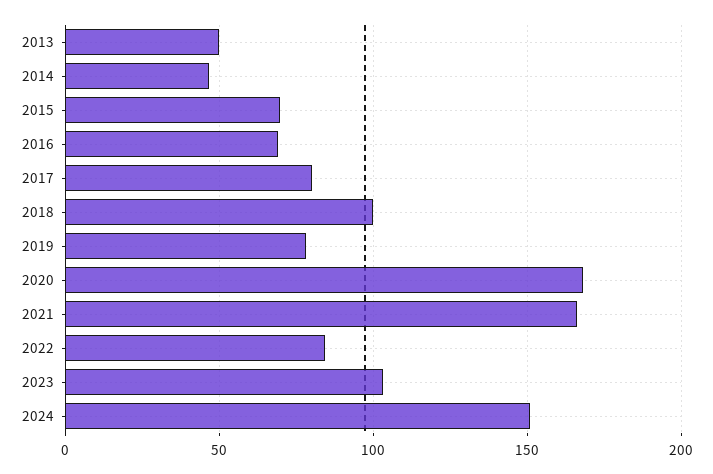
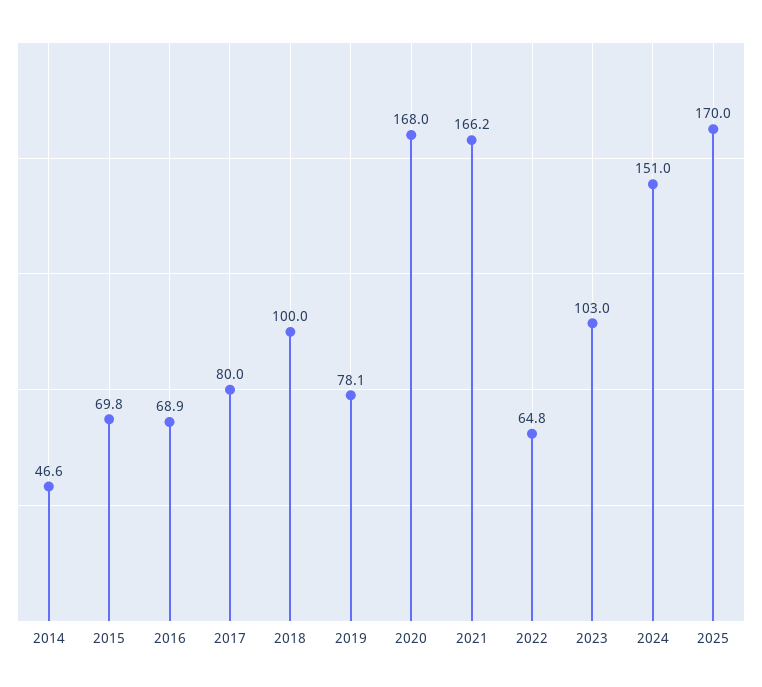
2013: 50 -> none
2022: 85 -> 64.8
2025: none -> 170

